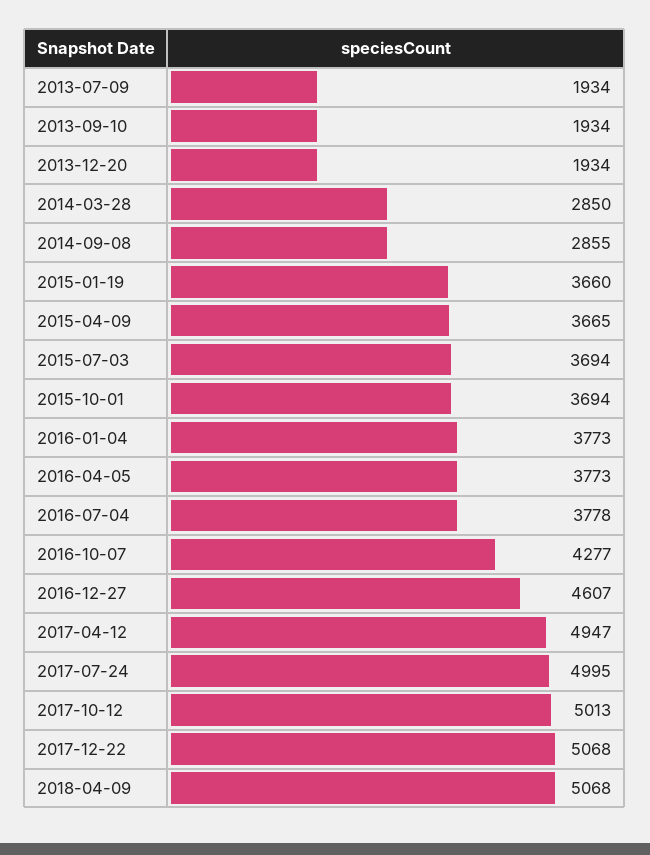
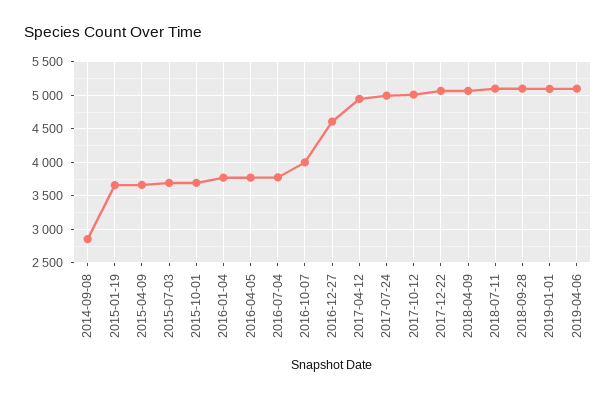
2013-07-09: 1934 -> none
2013-09-10: 1934 -> none
2013-12-20: 1934 -> none
2014-03-28: 2850 -> none
2016-10-07: 4277 -> 4000
2018-07-11: none -> 5100
2018-09-28: none -> 5100
2019-01-01: none -> 5100
2019-04-06: none -> 5100

